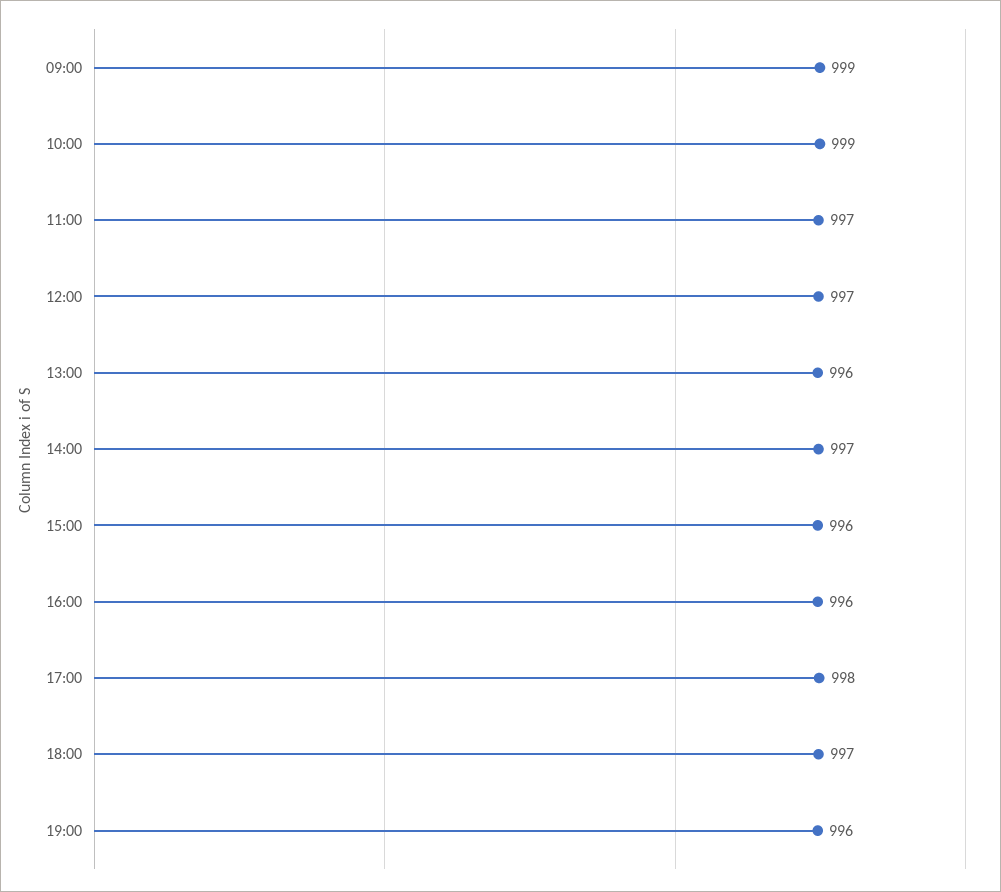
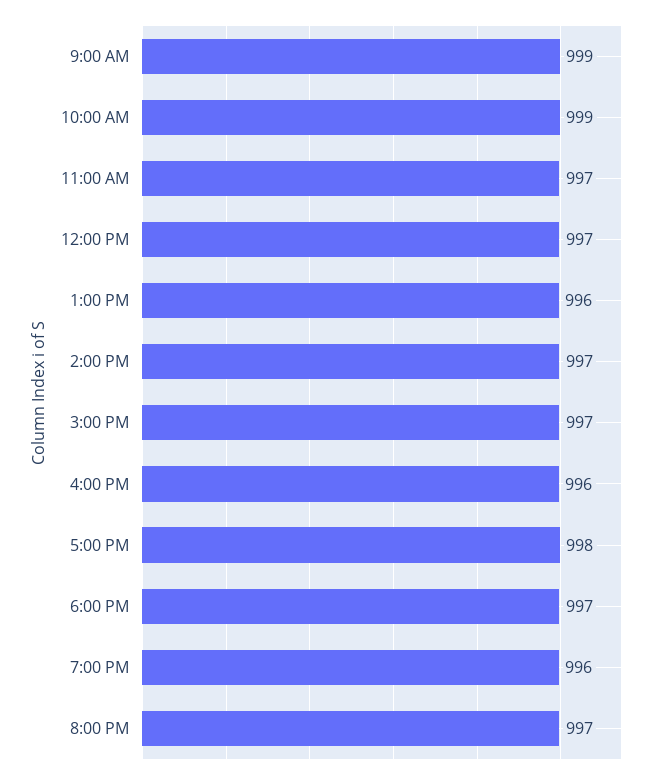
15:00: 996 -> 997
8:00 PM: none -> 997

